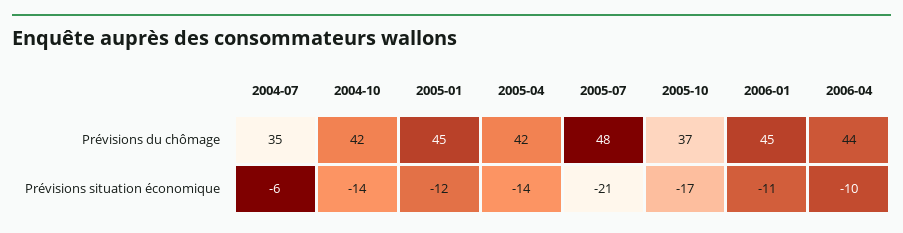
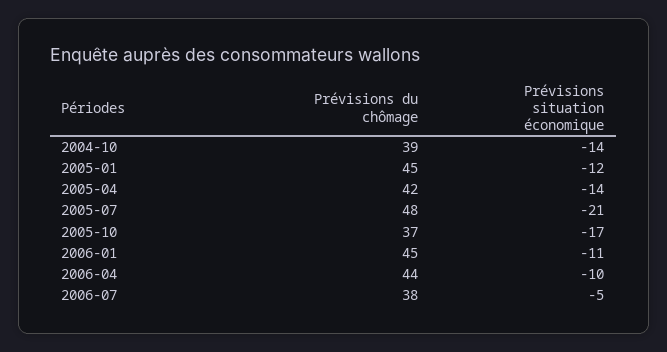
2004-07, Prévisions du chômage: 35 -> none
2004-10, Prévisions du chômage: 42 -> 39
2004-07, Prévisions situation économique: -6 -> none
2006-07, Prévisions du chômage: none -> 38
2006-07, Prévisions situation économique: none -> -5

